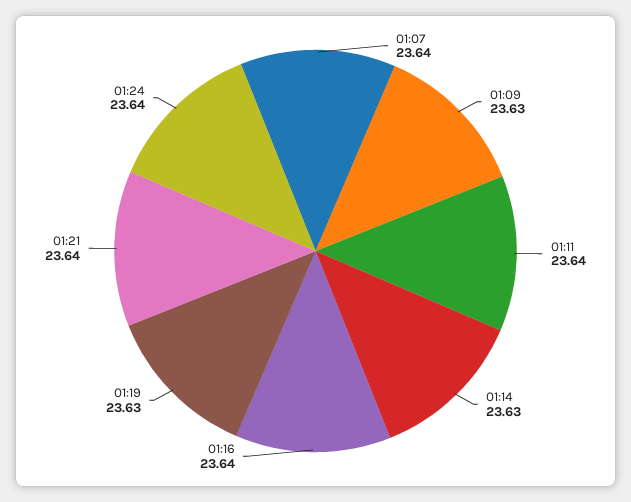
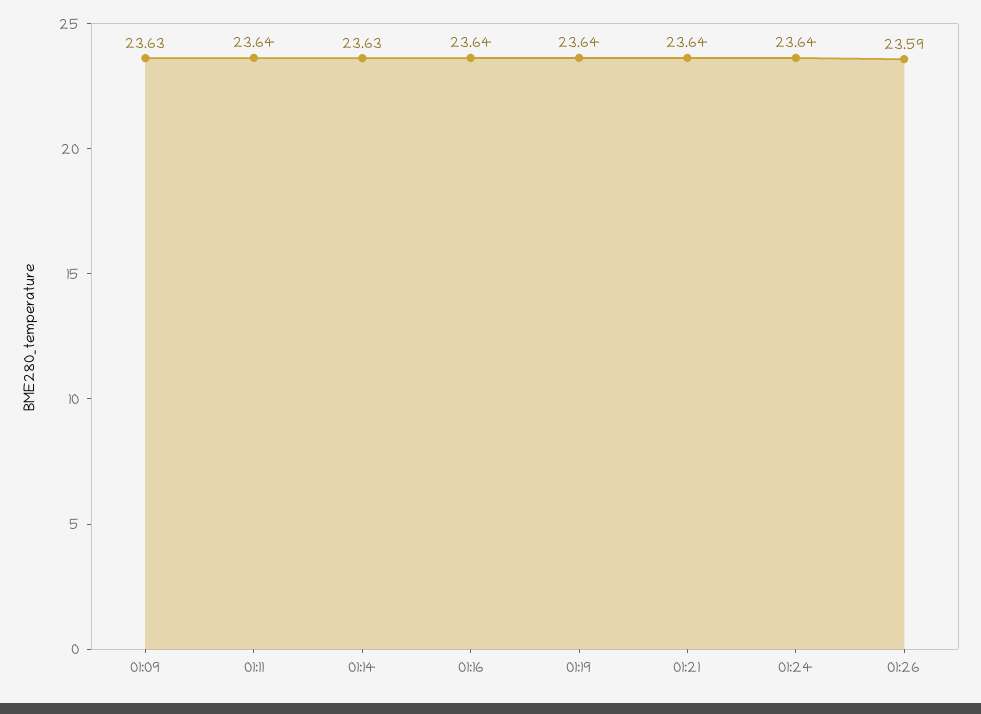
01:07: 23.64 -> none
01:19: 23.63 -> 23.64
01:26: none -> 23.59

